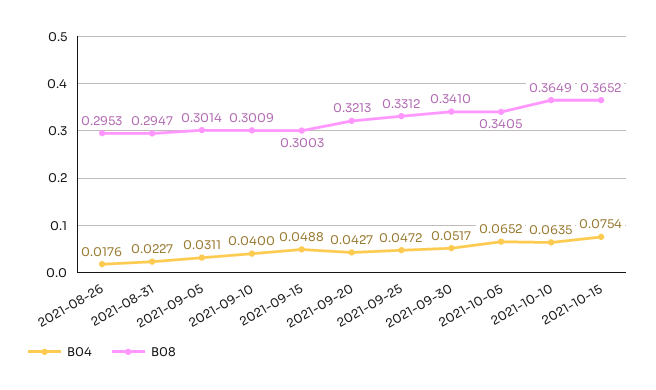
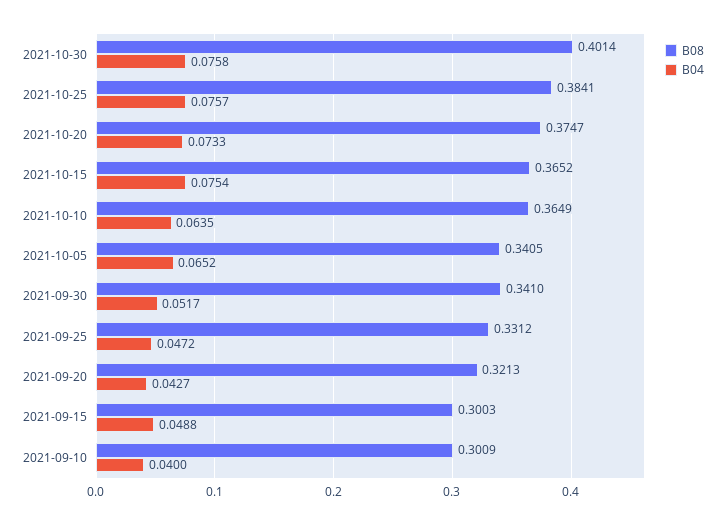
B04, 2021-08-26: 0.0176 -> none
B08, 2021-08-26: 0.2953 -> none
B04, 2021-08-31: 0.0227 -> none
B08, 2021-08-31: 0.2947 -> none
B04, 2021-09-05: 0.0311 -> none
B08, 2021-09-05: 0.3014 -> none
B08, 2021-10-30: none -> 0.4014
B04, 2021-10-30: none -> 0.0758
B08, 2021-10-25: none -> 0.3841
B04, 2021-10-25: none -> 0.0757
B08, 2021-10-20: none -> 0.3747
B04, 2021-10-20: none -> 0.0733

